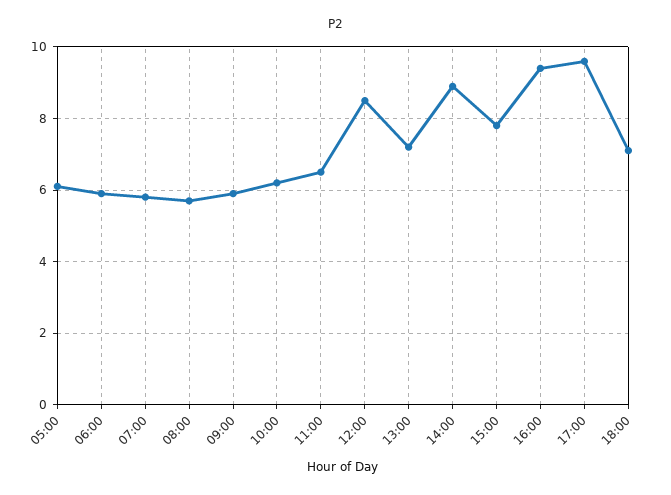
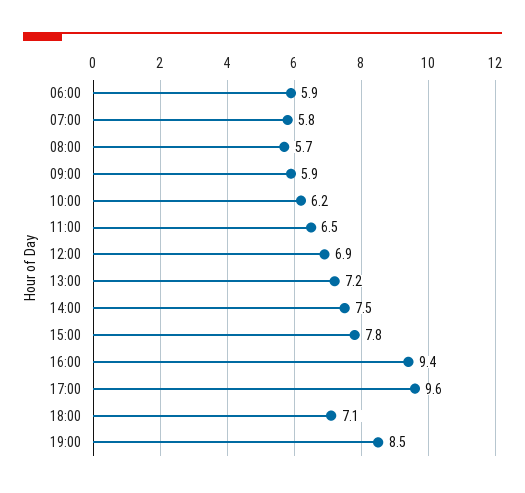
05:00: 6 -> none
12:00: 8.5 -> 6.9
14:00: 9 -> 7.5
19:00: none -> 8.5

